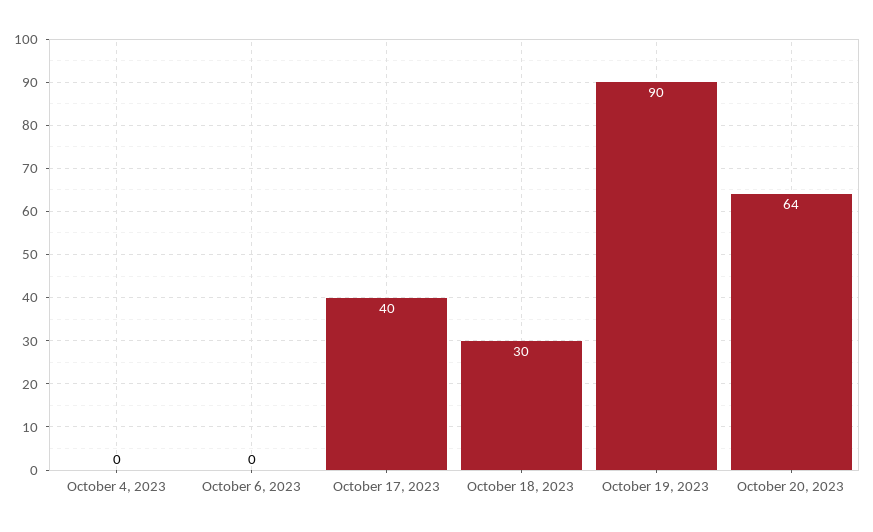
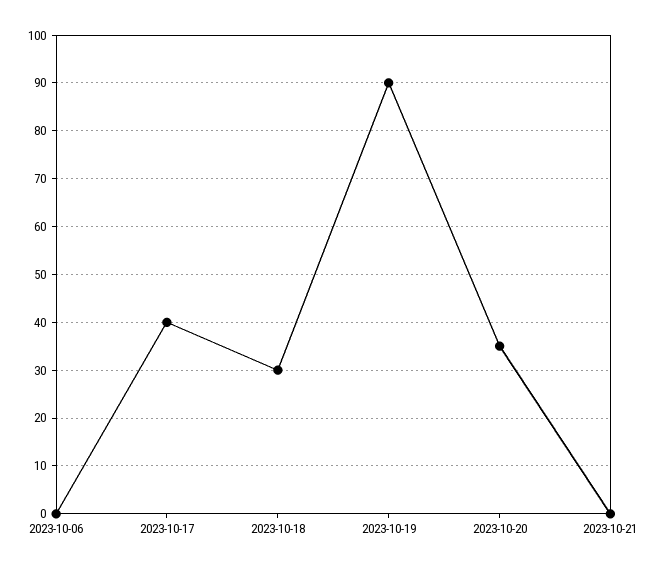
October 4, 2023: 0 -> none
October 20, 2023: 64 -> 35
2023-10-21: none -> 0

